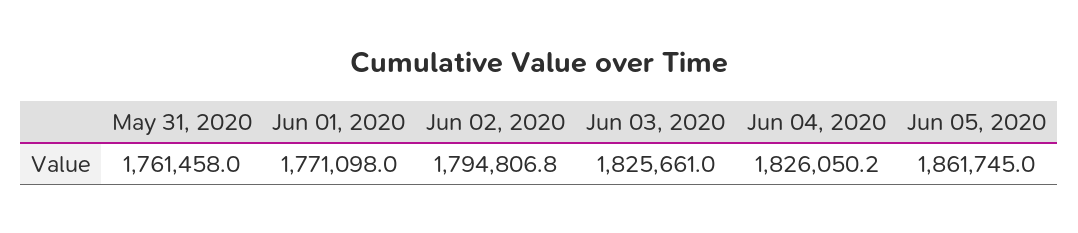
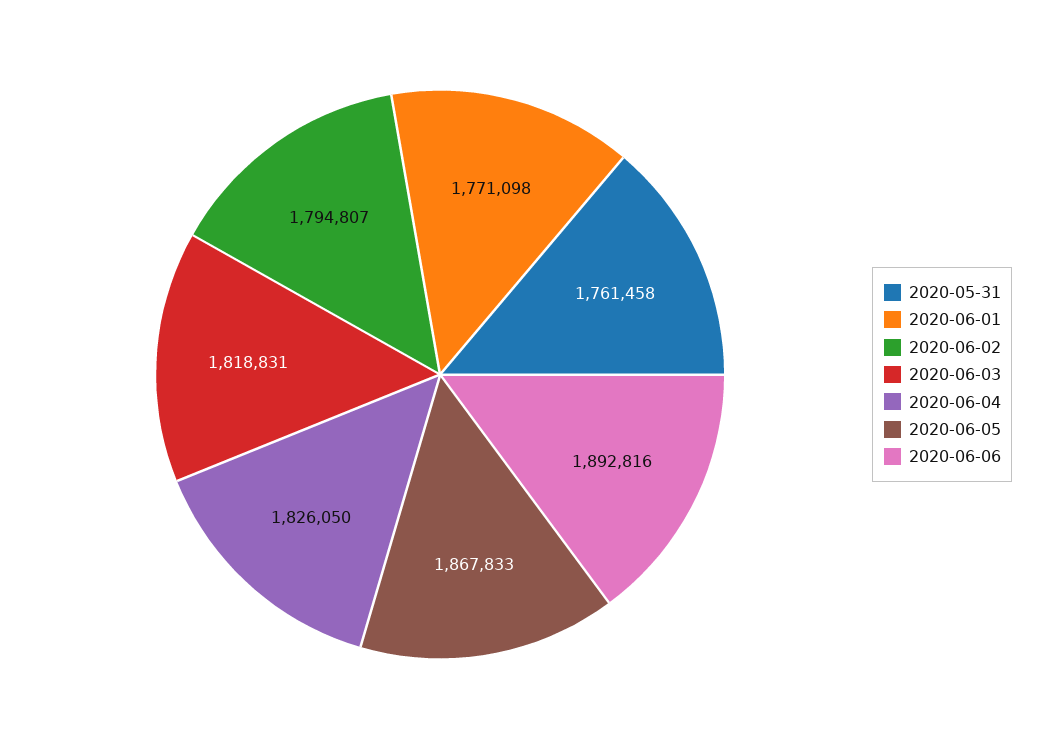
Jun 03, 2020: 1825661 -> 1818831
Jun 05, 2020: 1861745 -> 1867833
2020-06-06: none -> 1892816

